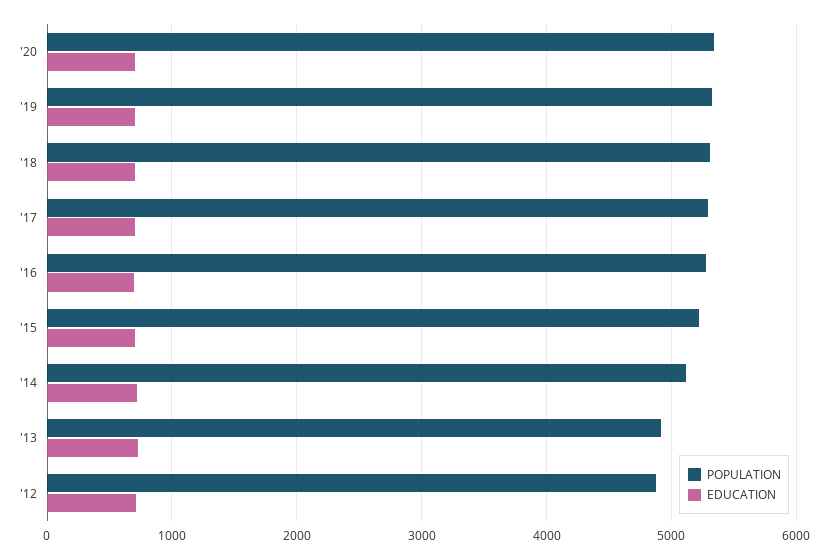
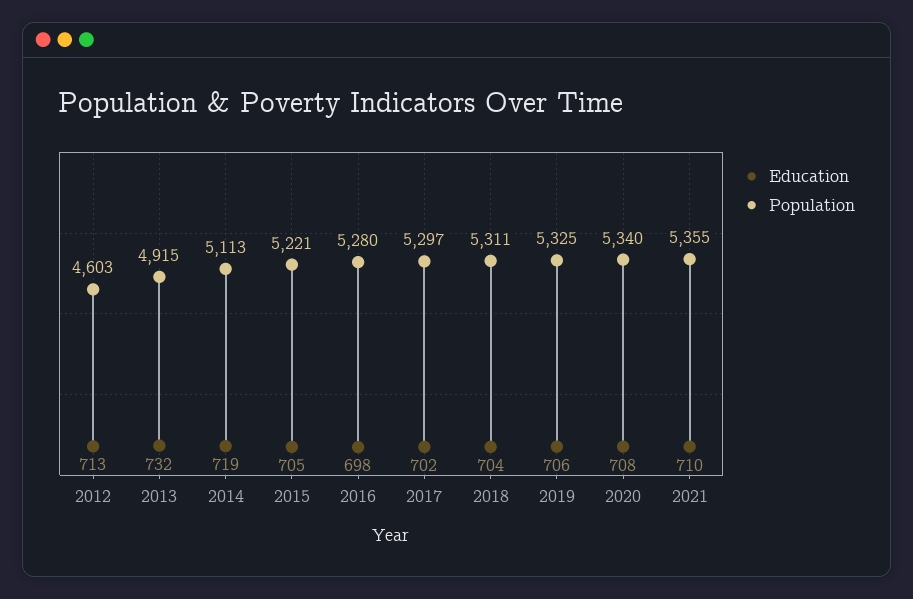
POPULATION, '12: 4900 -> 4603
EDUCATION, 2021: none -> 710
POPULATION, 2021: none -> 5355

